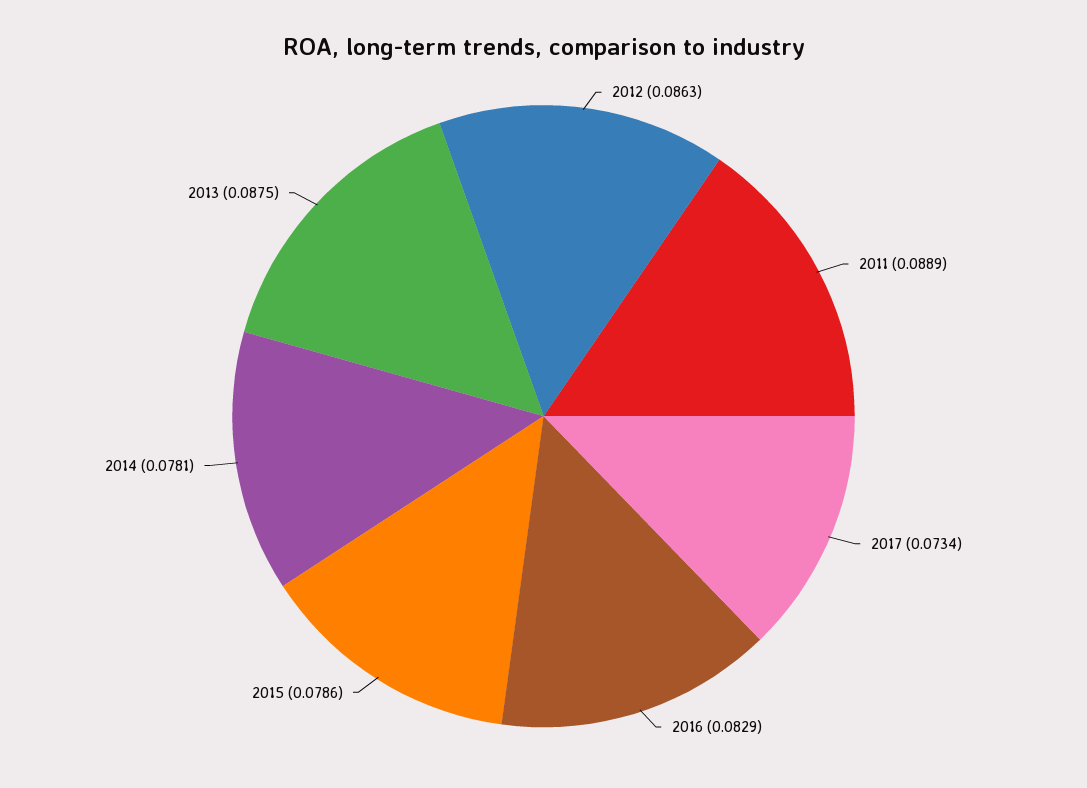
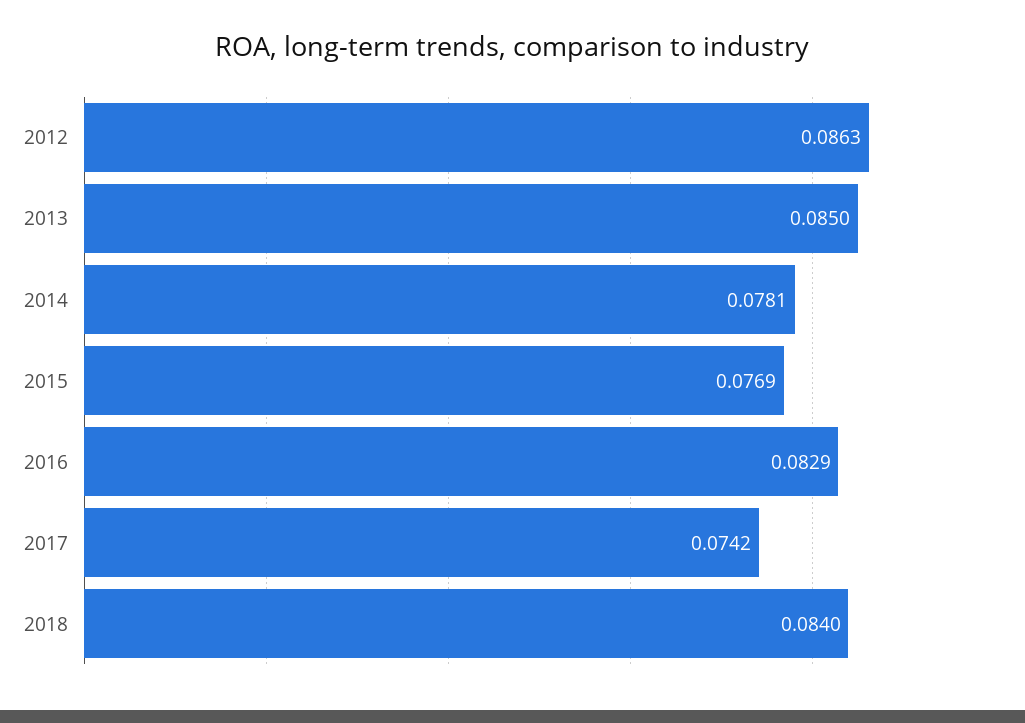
2011: 0.0889 -> none
2017: 0.0734 -> 0.0742
2015: 0.0786 -> 0.0769
2013: 0.0875 -> 0.085
2018: none -> 0.084

